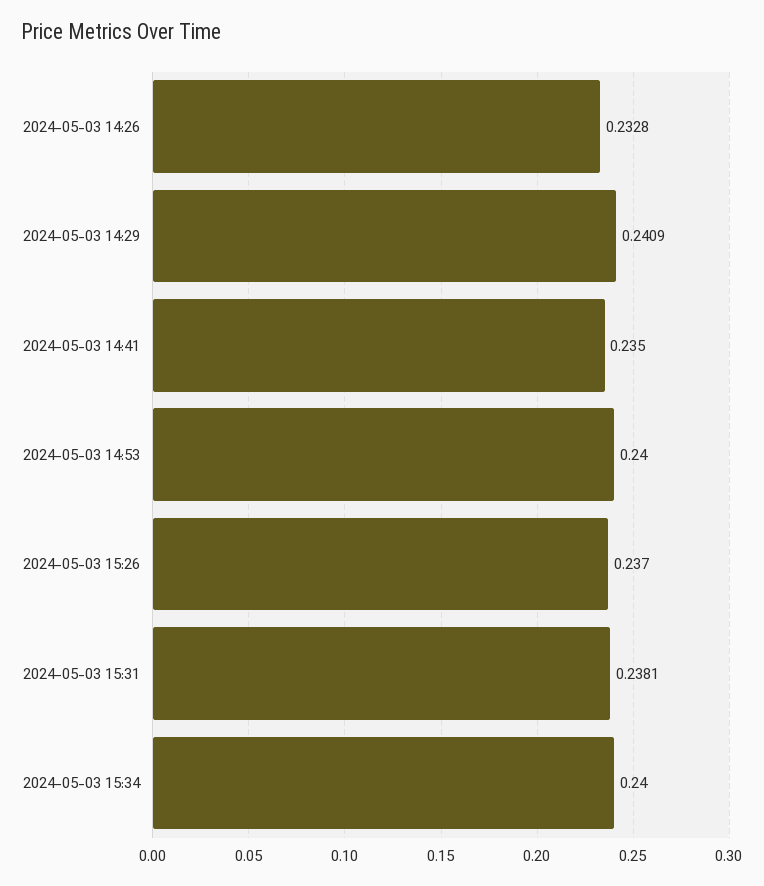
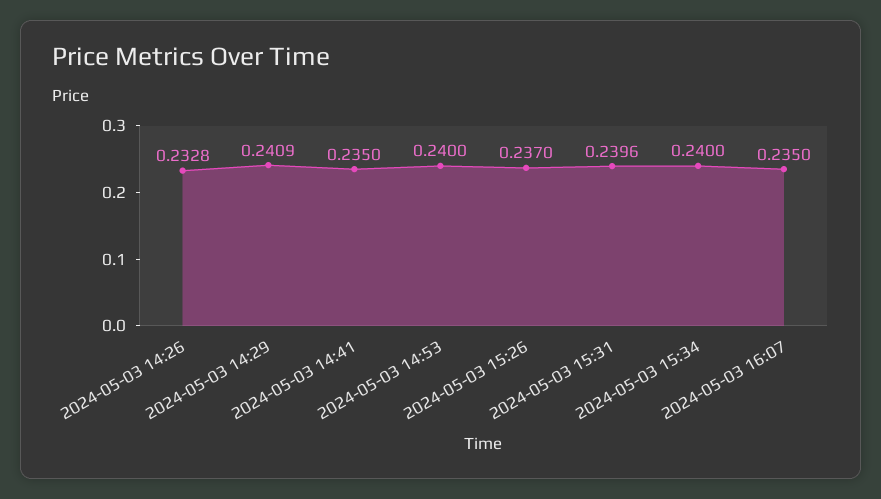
2024-05-03 15:31: 0.2381 -> 0.2396
2024-05-03 16:07: none -> 0.235

